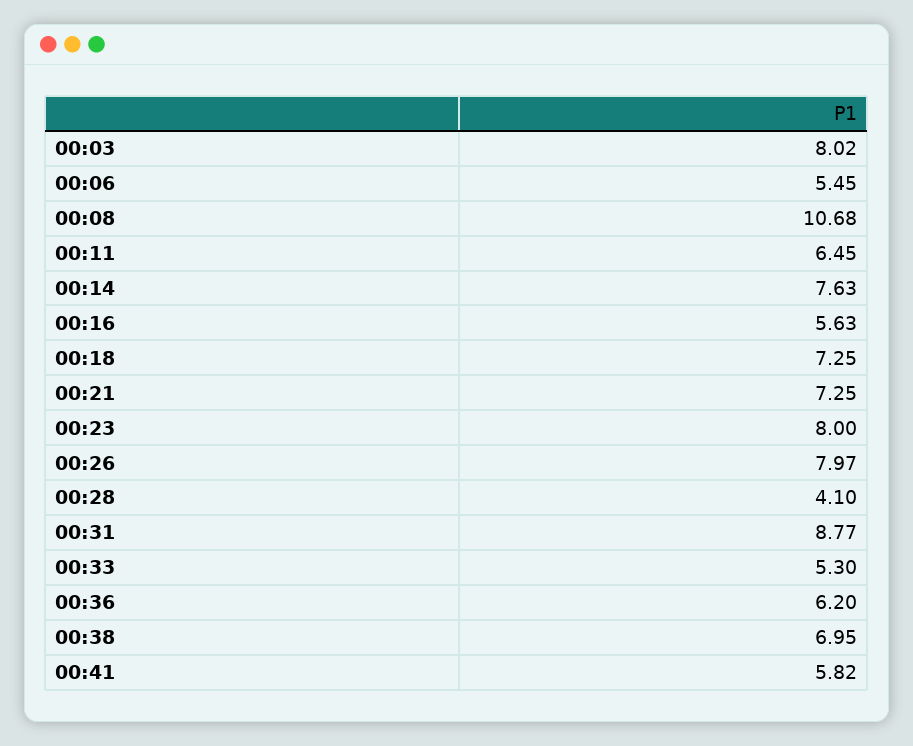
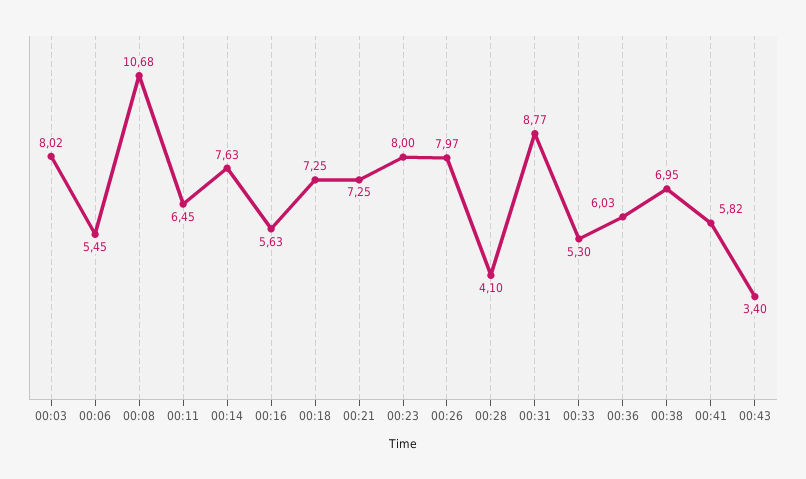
00:36: 6.2 -> 6.03
00:43: none -> 3.4

